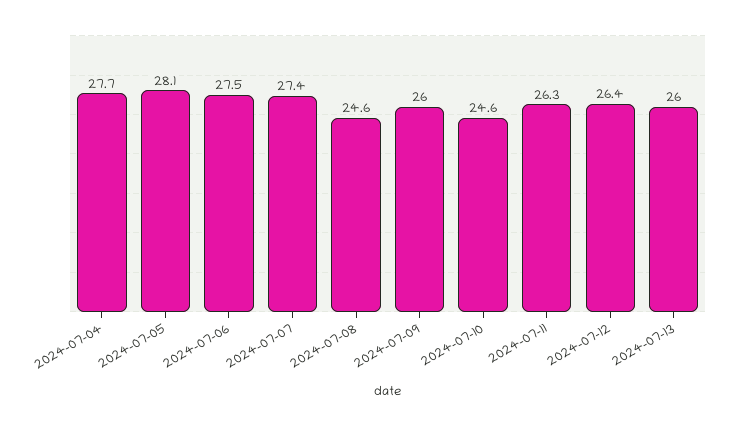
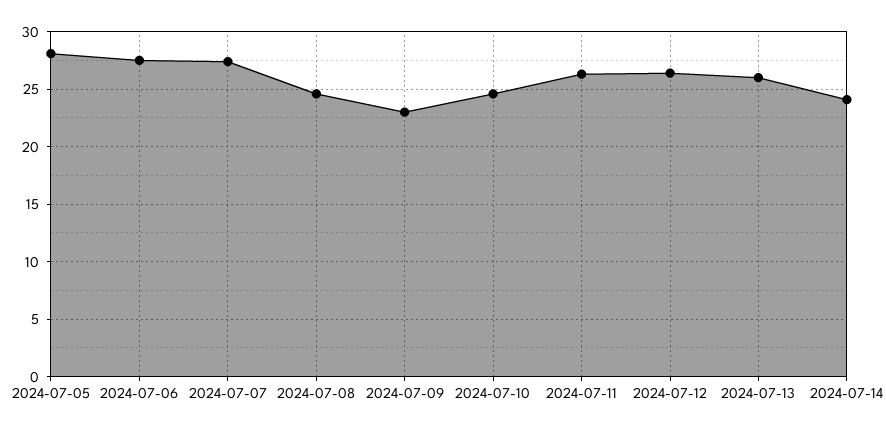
2024-07-04: 27.7 -> none
2024-07-09: 26 -> 23
2024-07-14: none -> 24

